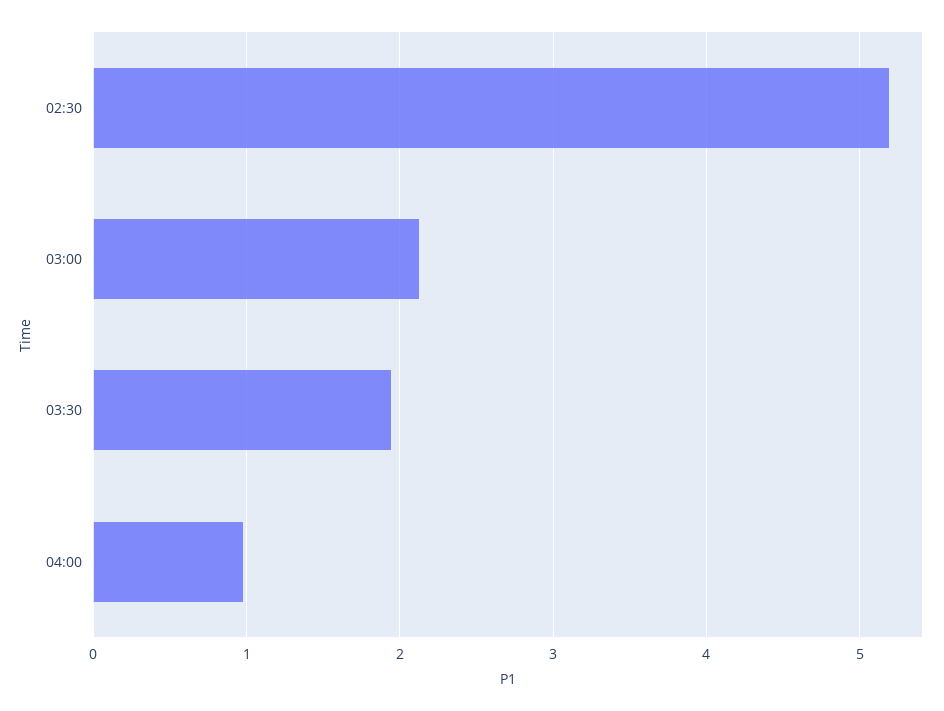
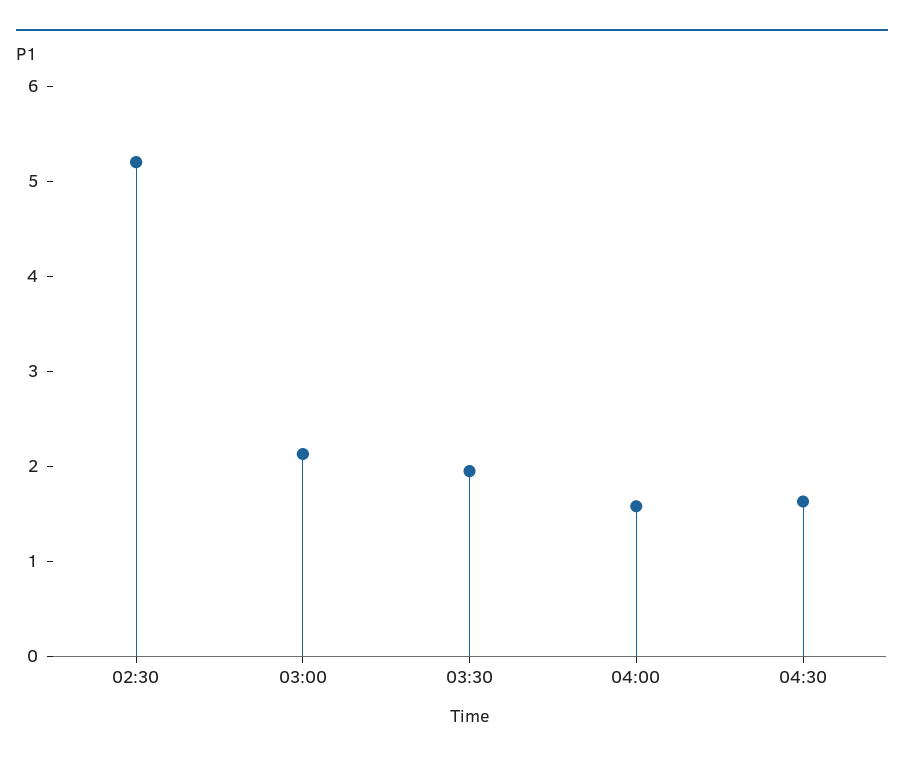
04:00: 1 -> 1.6
04:30: none -> 1.6

